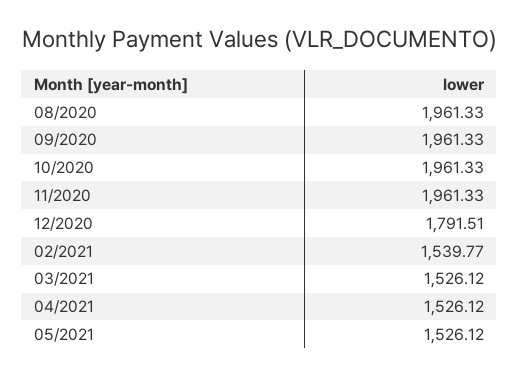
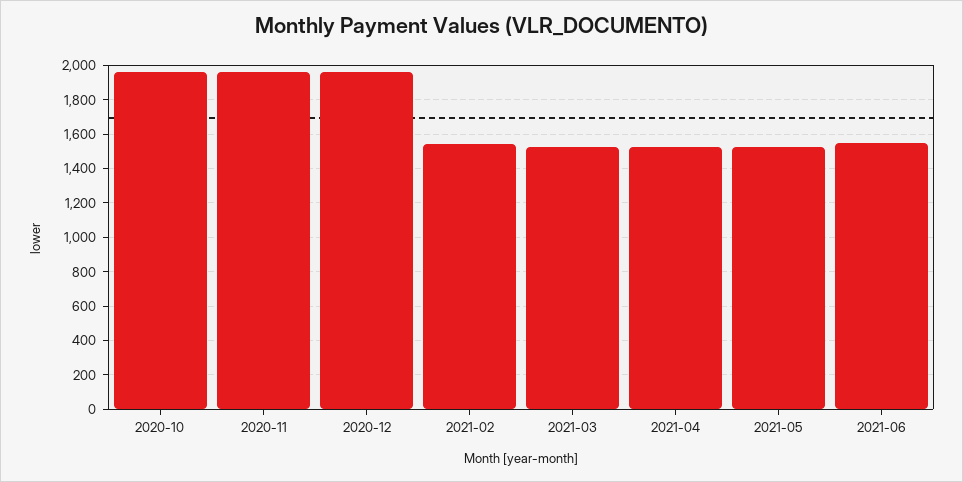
08/2020: 1961.33 -> none
09/2020: 1961.33 -> none
12/2020: 1791.51 -> 1950
2021-06: none -> 1550

